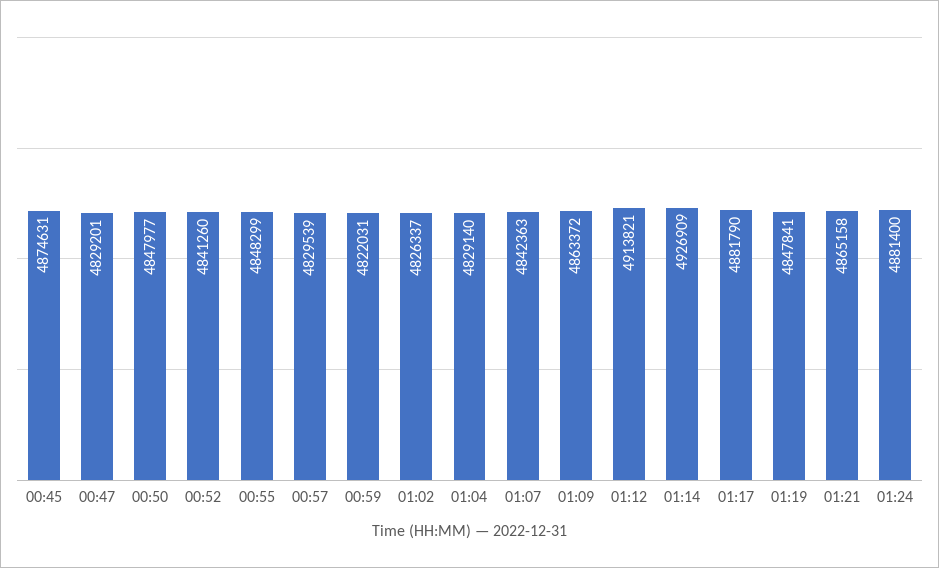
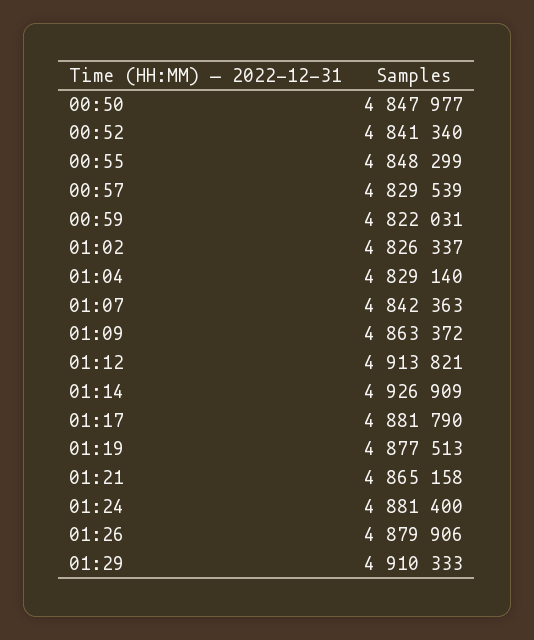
00:45: 4874631 -> none
00:47: 4829201 -> none
00:52: 4841260 -> 4841340
01:19: 4847841 -> 4877513
01:26: none -> 4879906
01:29: none -> 4910333

